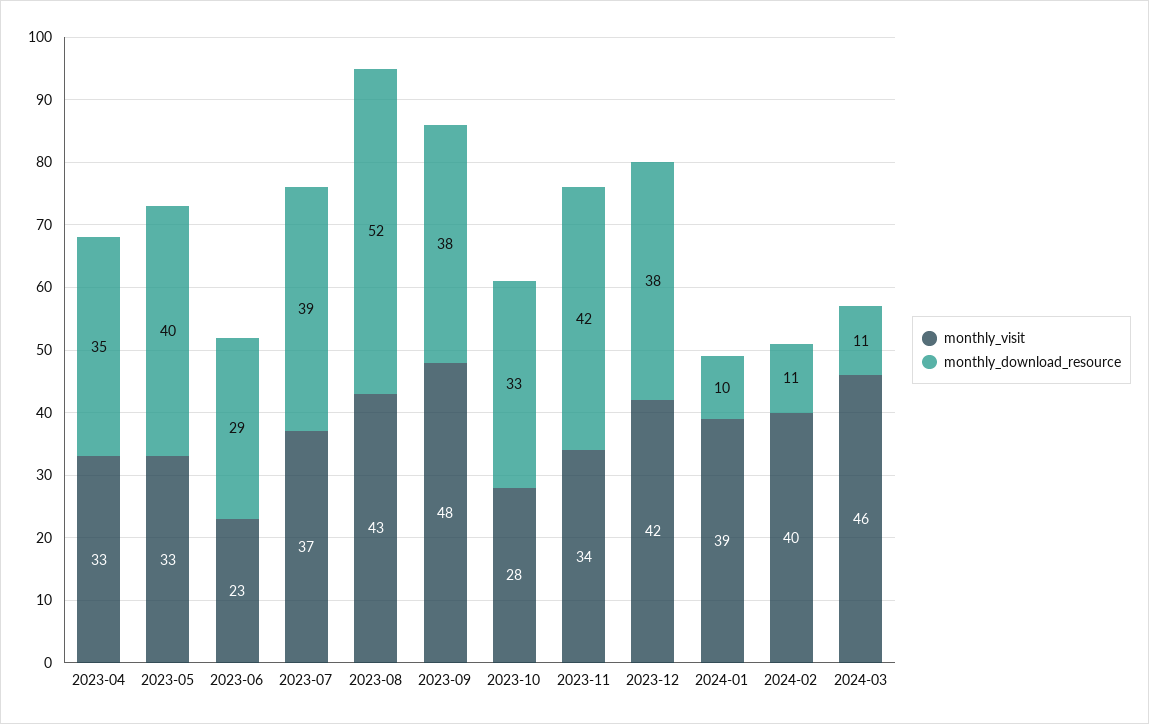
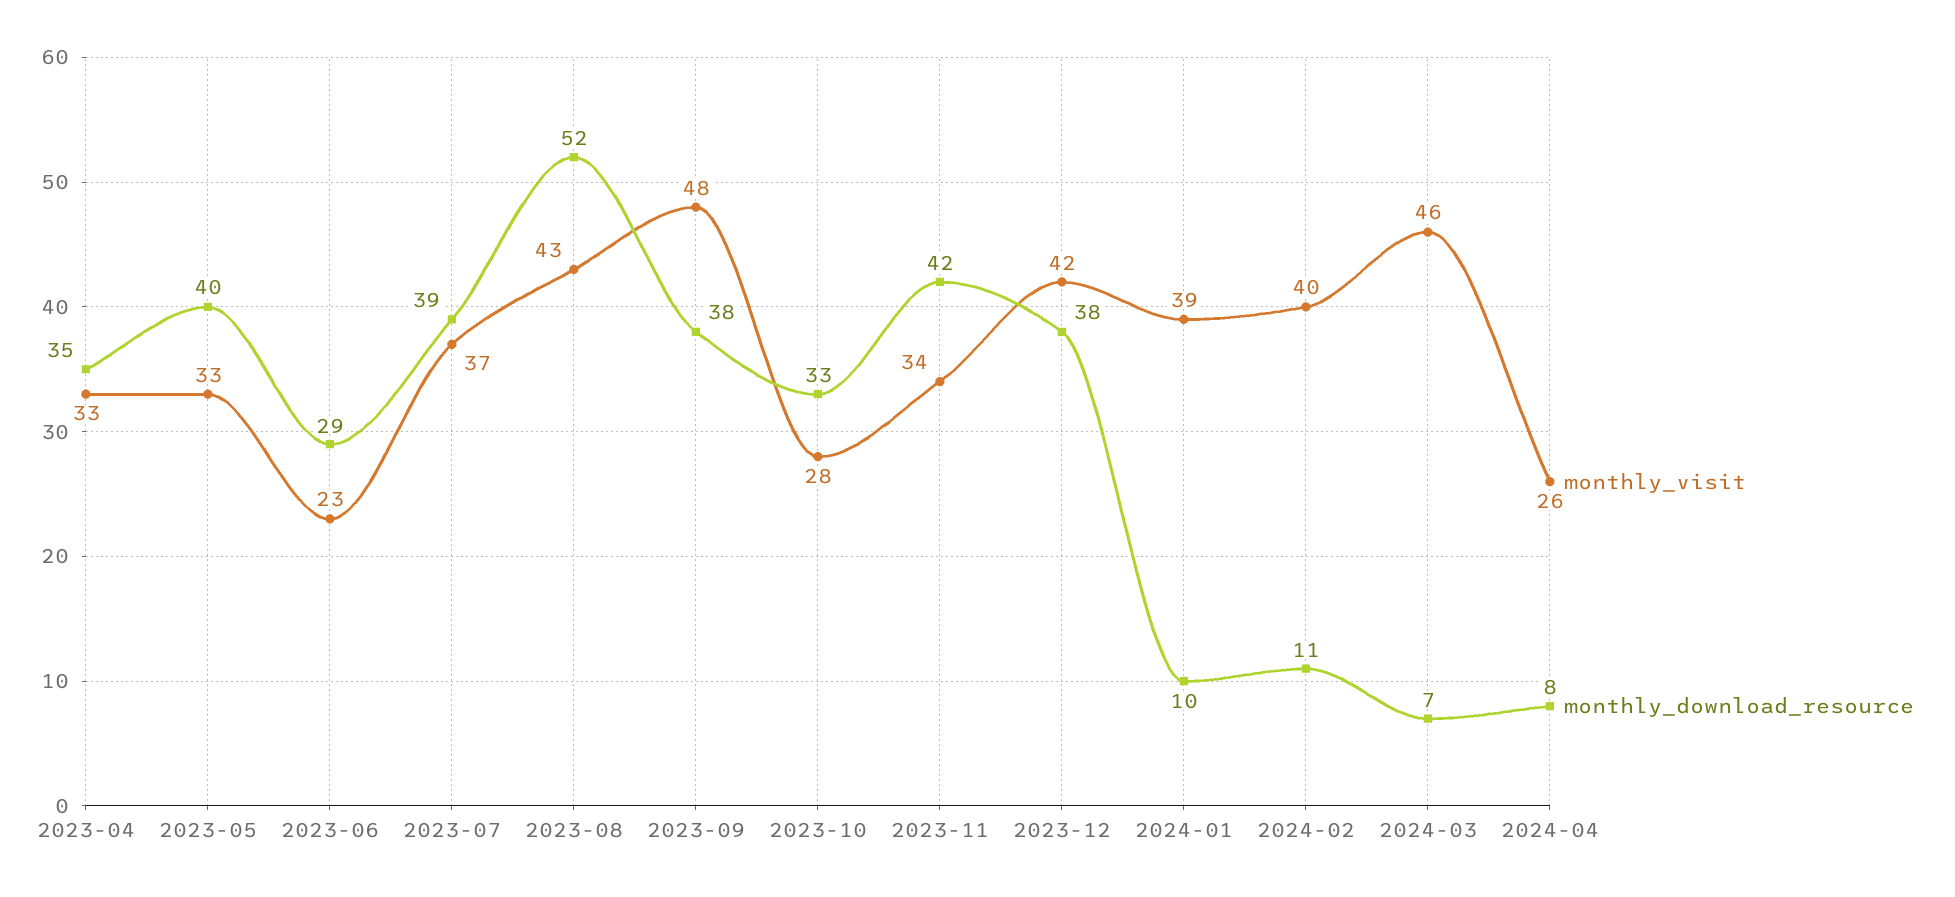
monthly_download_resource, 2024-03: 11 -> 7
monthly_visit, 2024-04: none -> 26
monthly_download_resource, 2024-04: none -> 8

